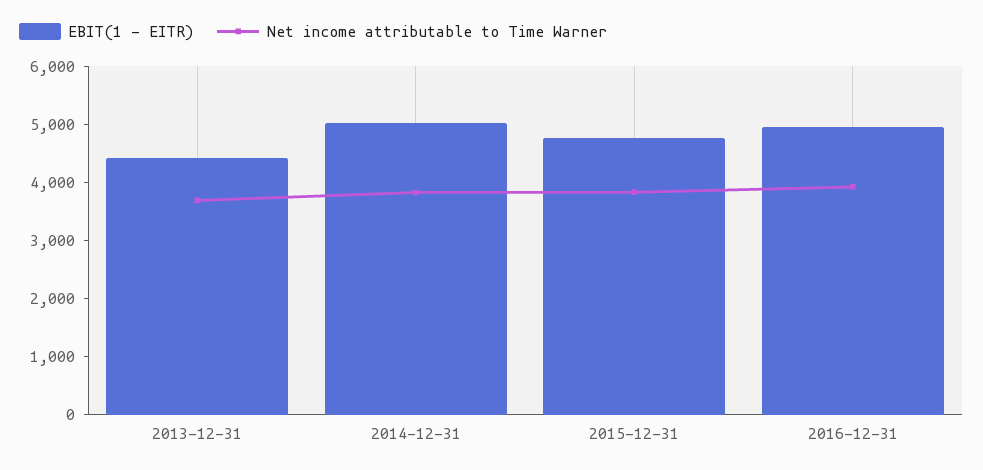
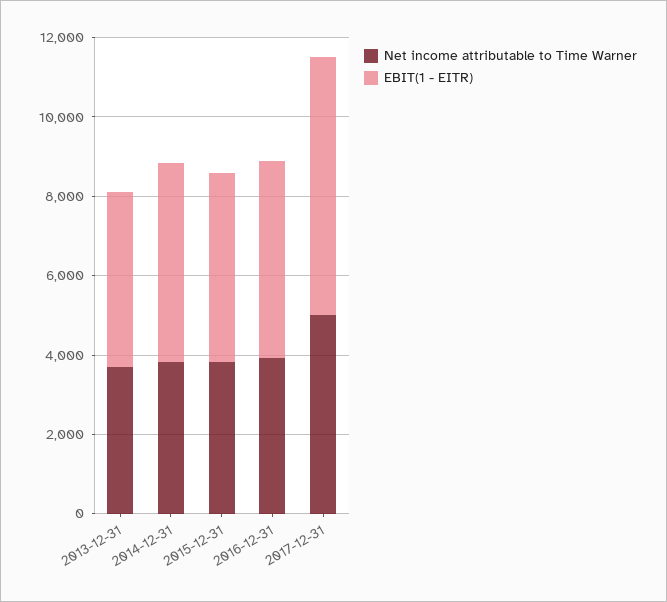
Net income attributable to Time Warner, 2017-12-31: none -> 5000
EBIT(1 - EITR), 2017-12-31: none -> 6500

